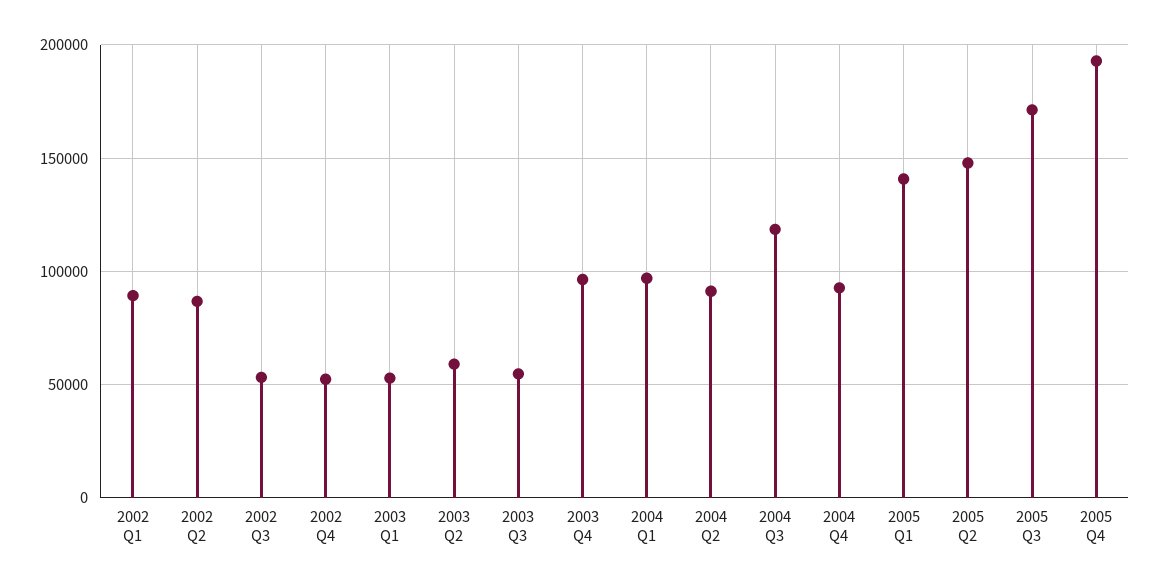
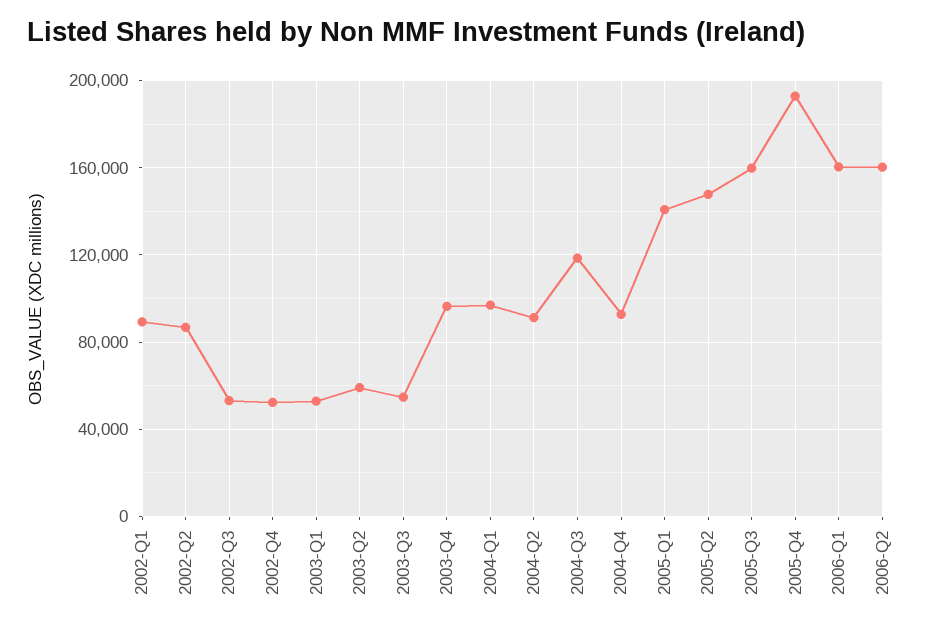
2005 Q3: 170000 -> 160000
2006-Q1: none -> 160000
2006-Q2: none -> 160000

